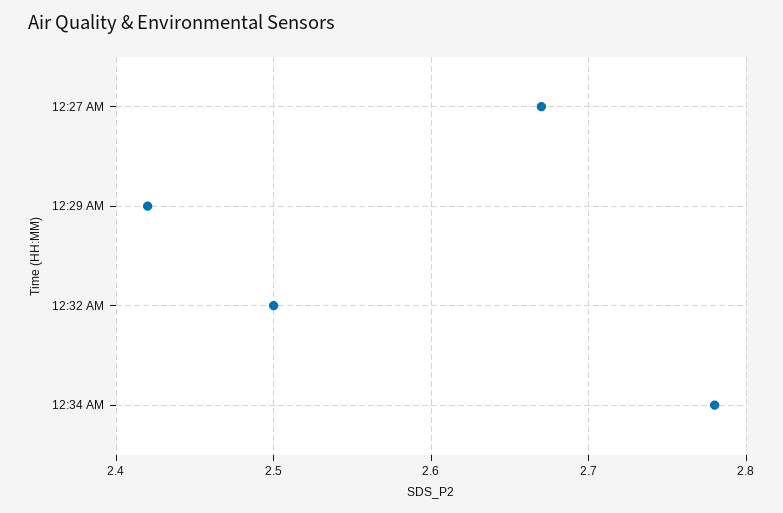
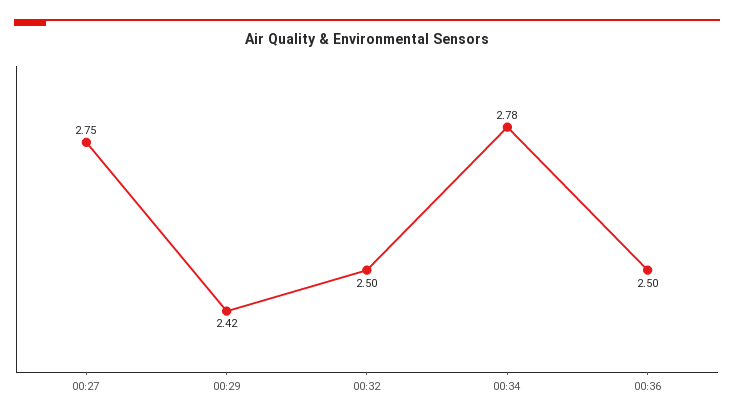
12:27 AM: 2.67 -> 2.75
00:36: none -> 2.5

